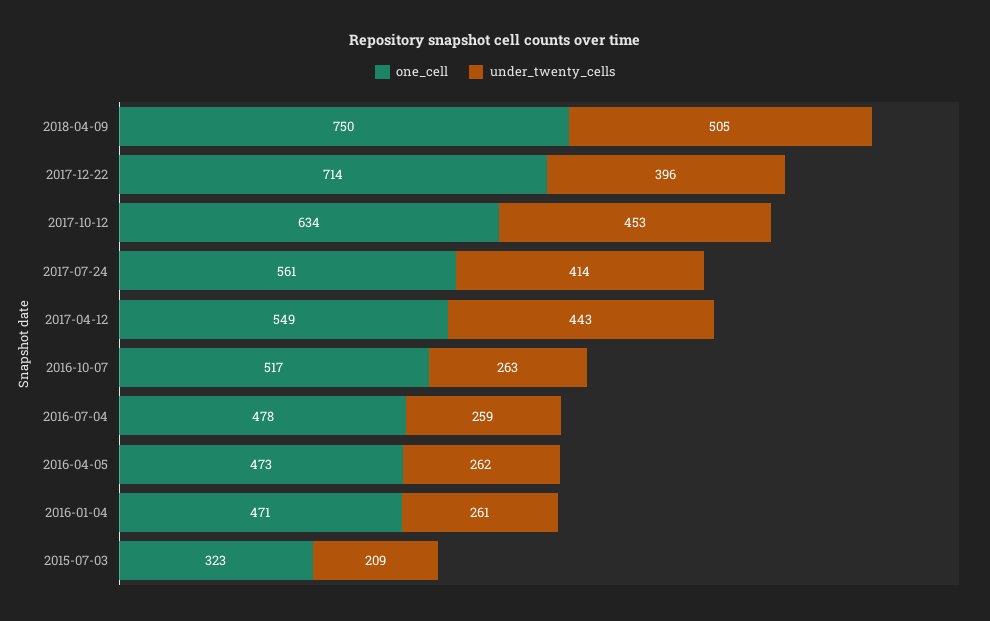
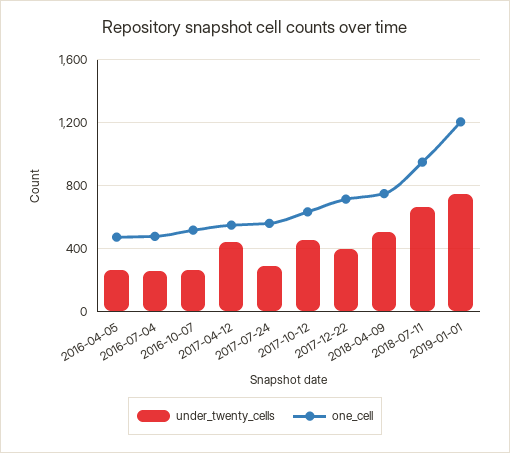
under_twenty_cells, 2017-07-24: 414 -> 300
one_cell, 2016-01-04: 471 -> none
under_twenty_cells, 2016-01-04: 261 -> none
one_cell, 2015-07-03: 323 -> none
under_twenty_cells, 2015-07-03: 209 -> none
under_twenty_cells, 2018-07-11: none -> 650
one_cell, 2018-07-11: none -> 950
under_twenty_cells, 2019-01-01: none -> 750
one_cell, 2019-01-01: none -> 1200

